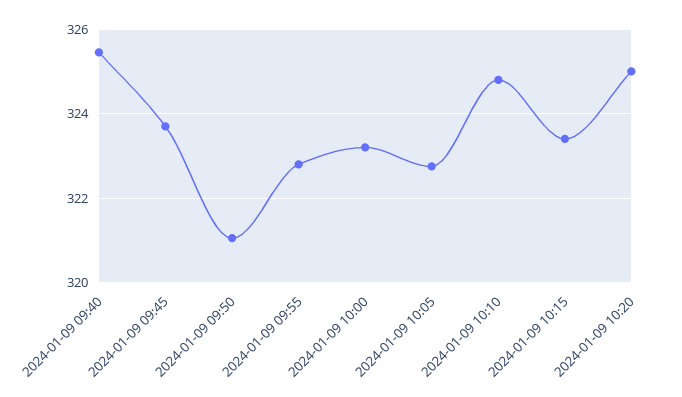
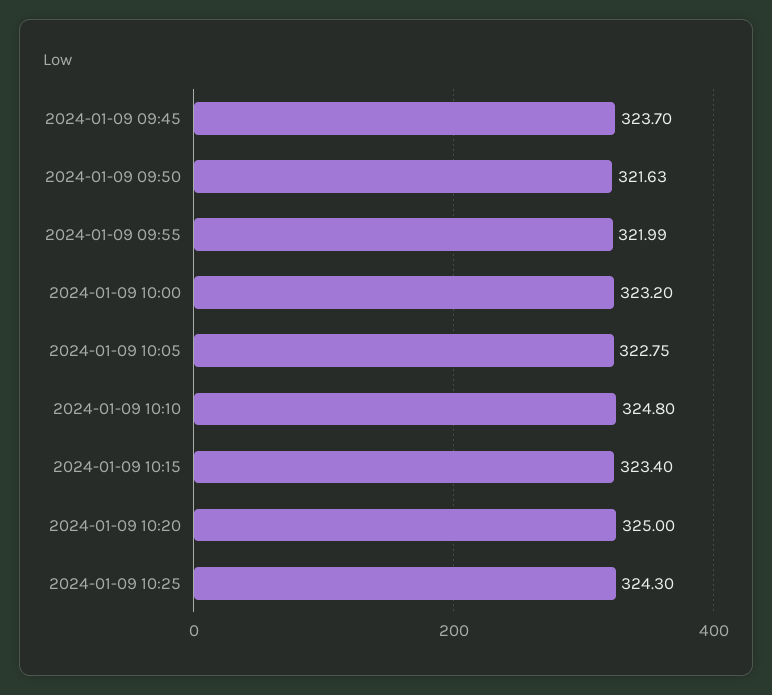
2024-01-09 09:40: 325.4 -> none
2024-01-09 09:50: 321 -> 321.63
2024-01-09 09:55: 322.8 -> 321.99
2024-01-09 10:25: none -> 324.3

